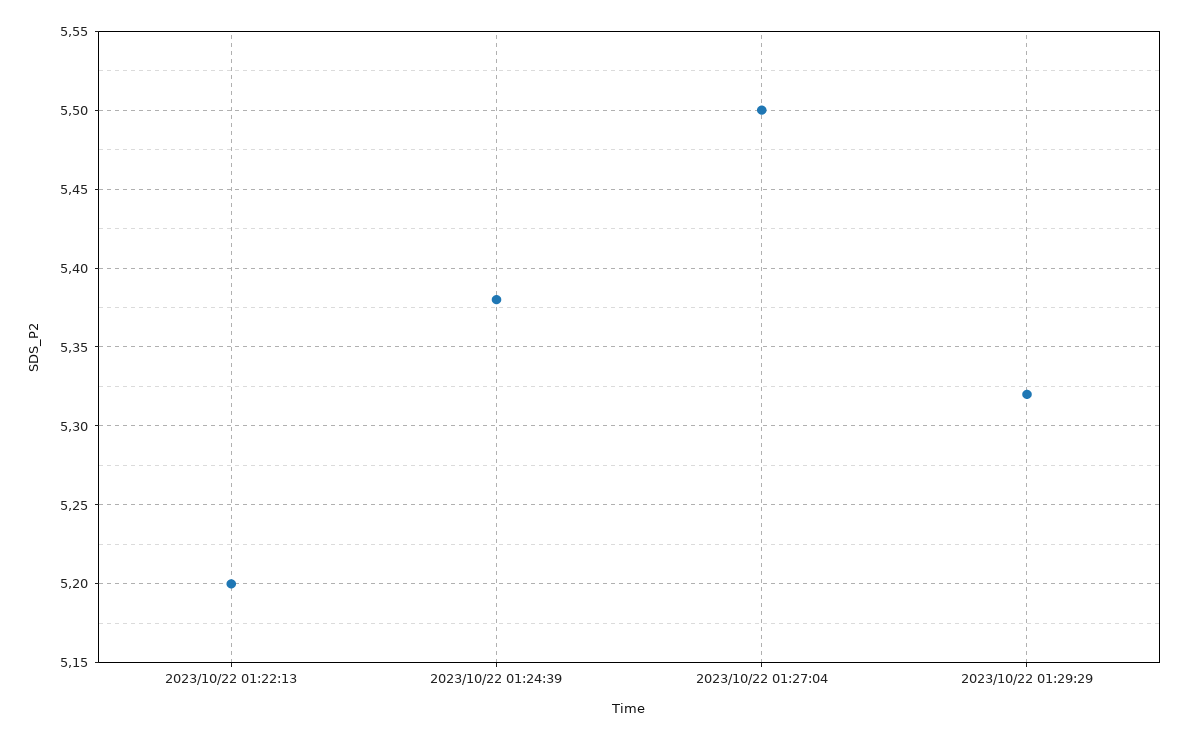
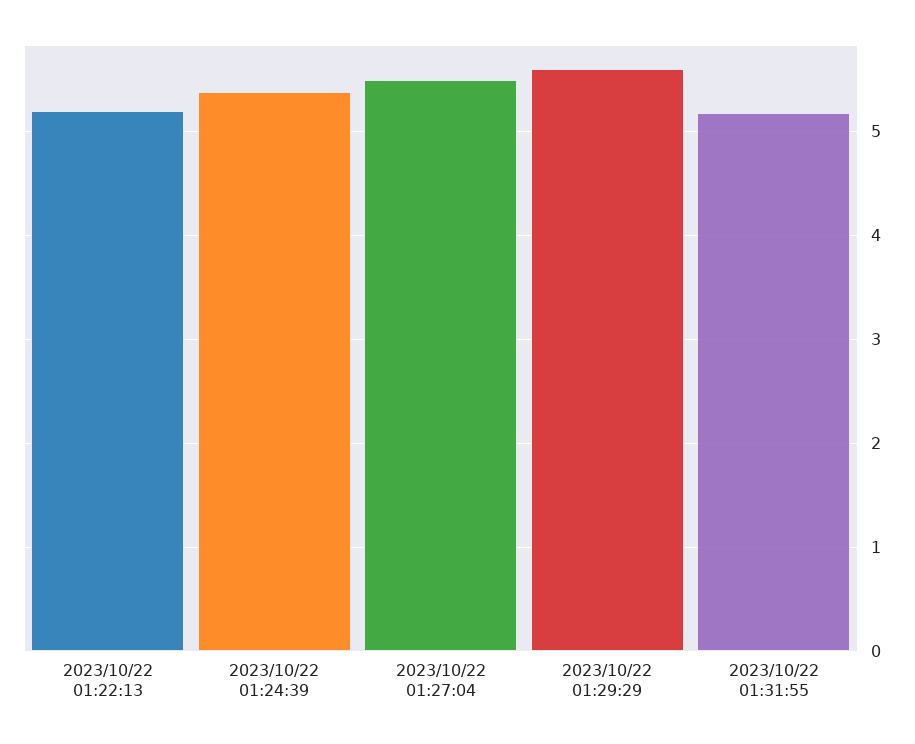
2023/10/22 01:29:29: 5.32 -> 5.6
2023/10/22 01:31:55: none -> 5.2

